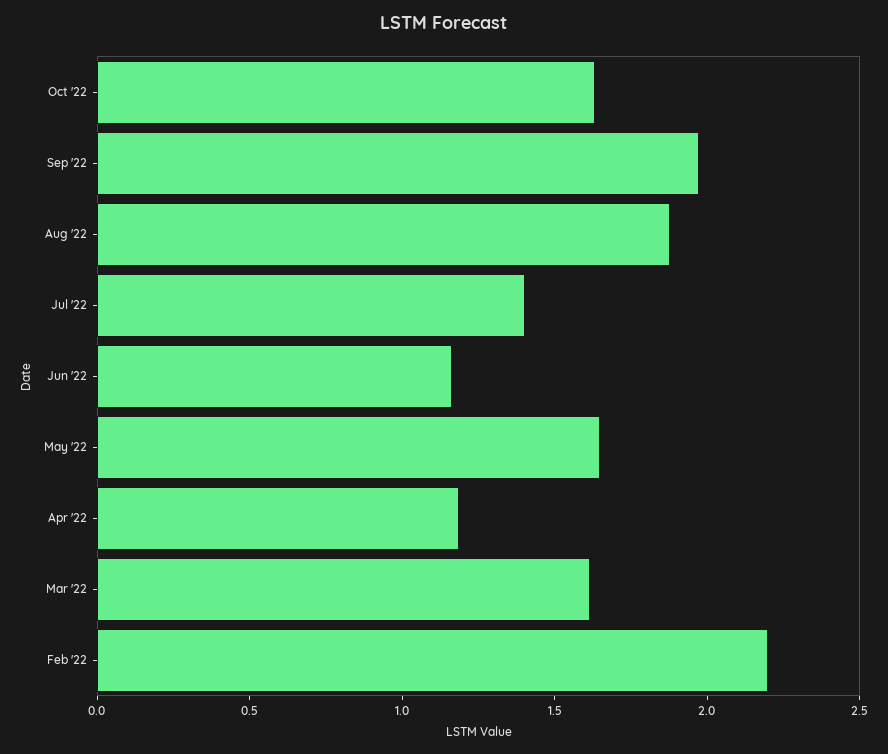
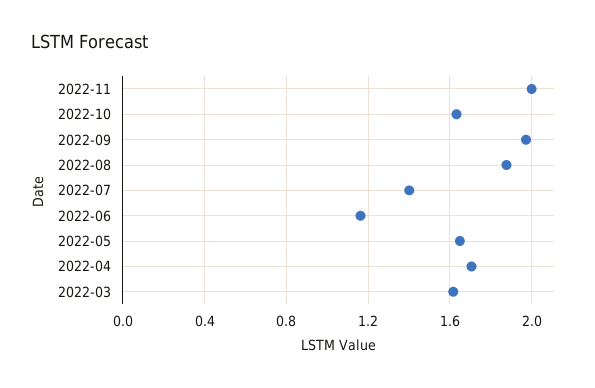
Apr '22: 1.2 -> 1.7
Feb '22: 2.2 -> none
2022-11: none -> 2

